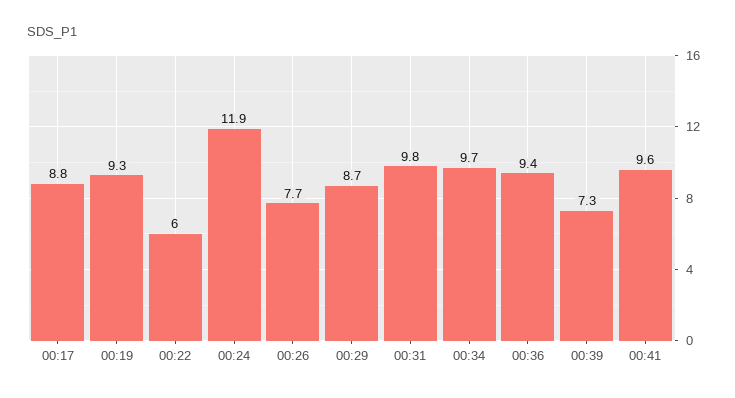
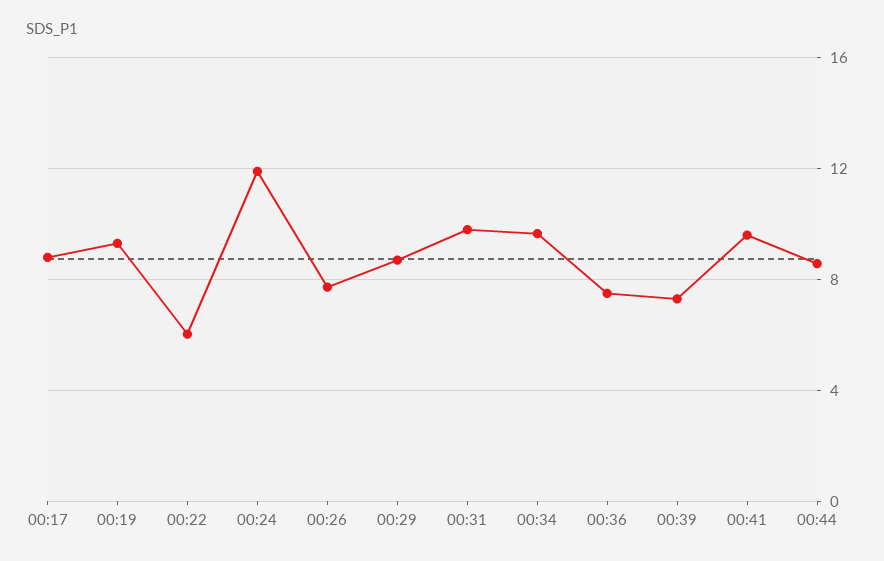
00:36: 9.4 -> 7.5
00:44: none -> 8.5

